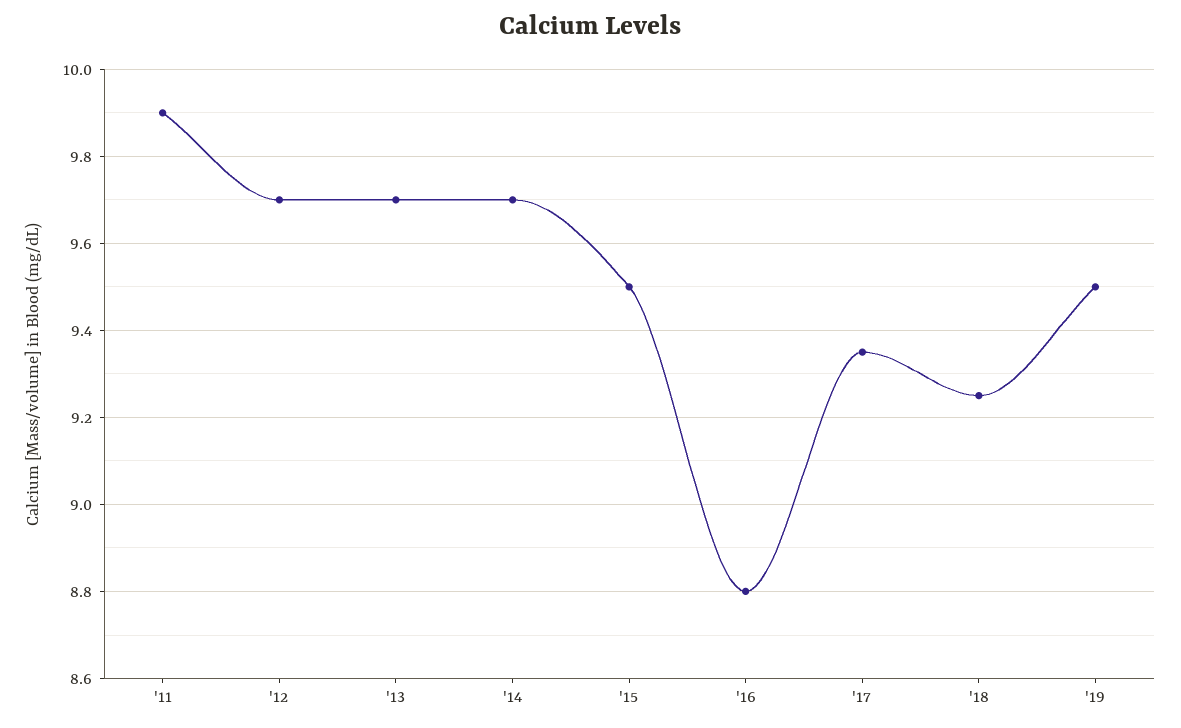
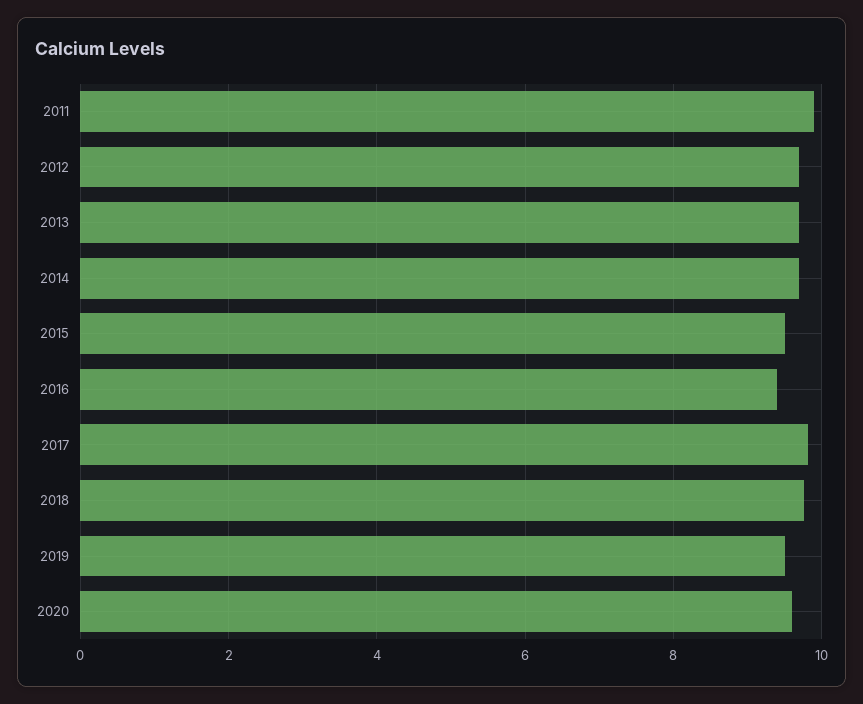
'16: 8.8 -> 9.4
'17: 9.35 -> 9.8
'18: 9.25 -> 9.8
2020: none -> 9.6

